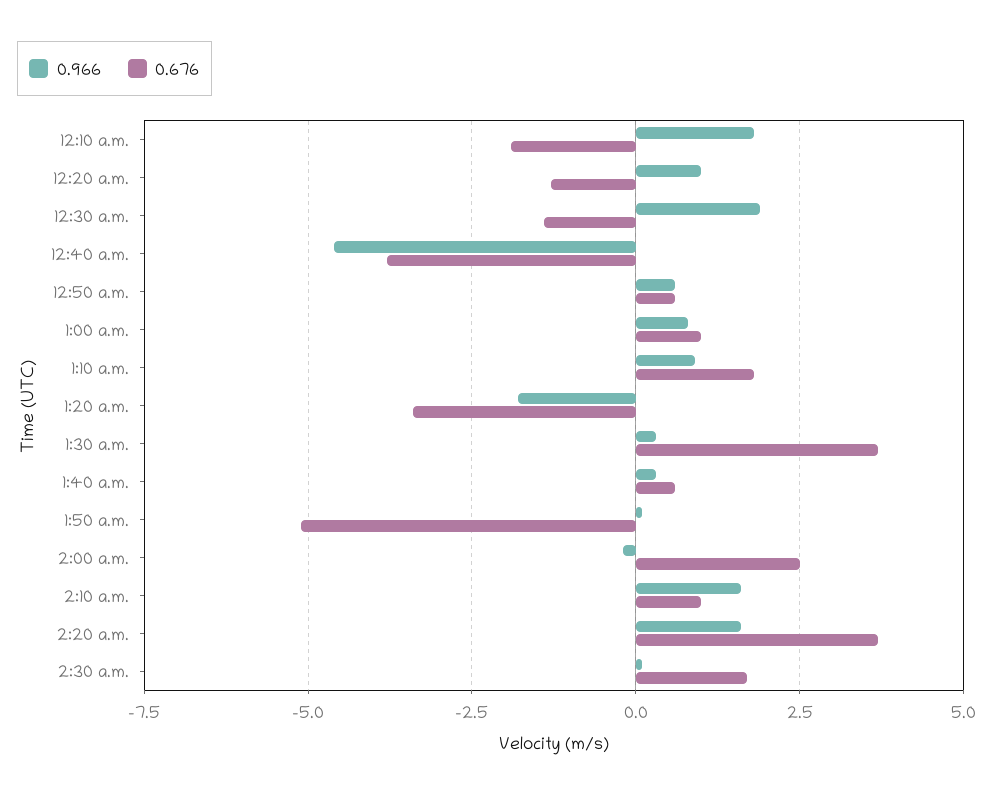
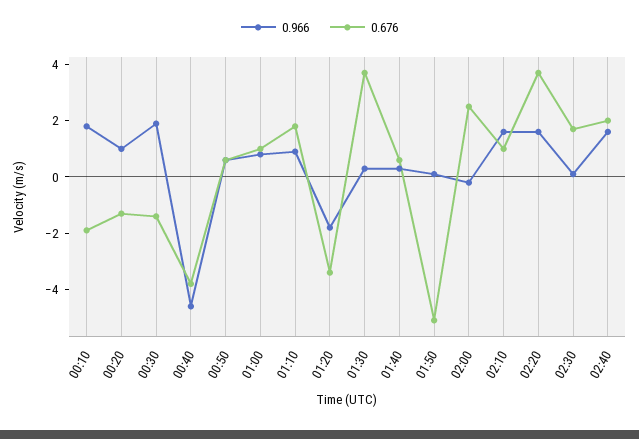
0.966, 02:40: none -> 1.5
0.676, 02:40: none -> 2

